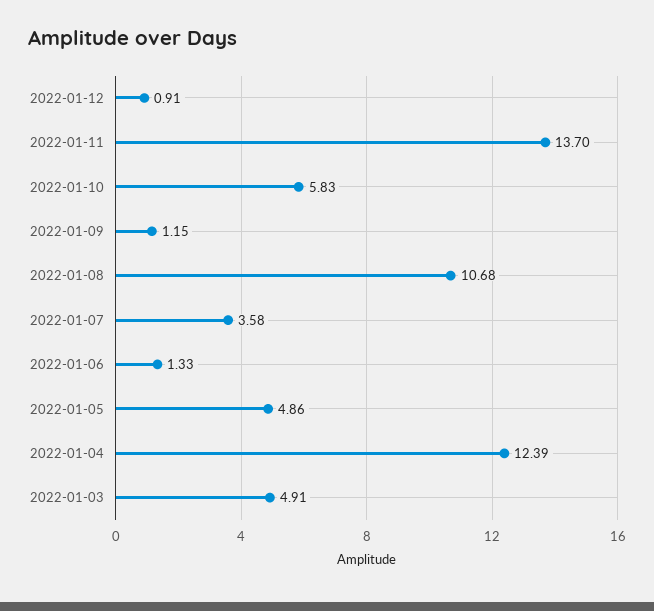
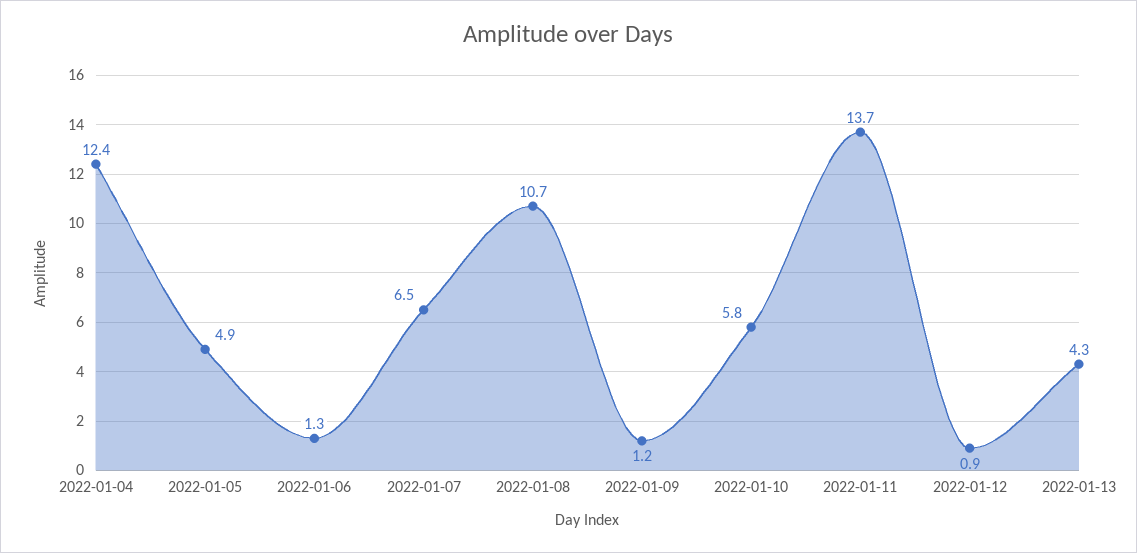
2022-01-07: 3.58 -> 6.5
2022-01-03: 4.91 -> none
2022-01-13: none -> 4.3

